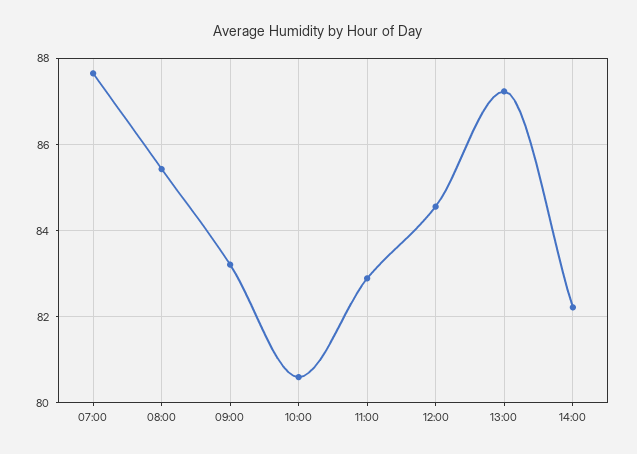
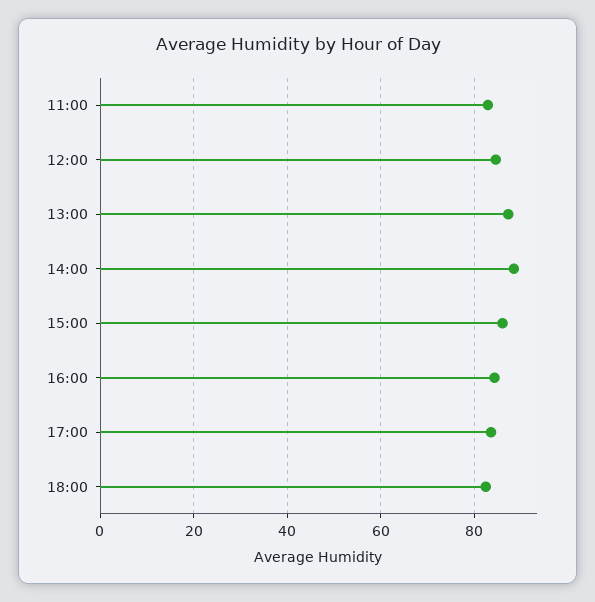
07:00: 87.6 -> none
08:00: 85.4 -> none
09:00: 83.2 -> none
10:00: 80.6 -> none
14:00: 82.2 -> 88
15:00: none -> 86
16:00: none -> 84
17:00: none -> 84
18:00: none -> 82

